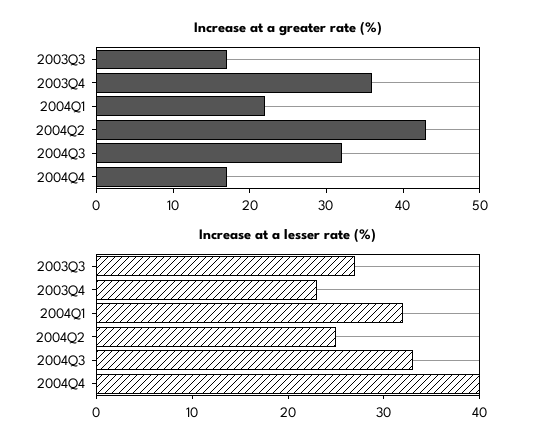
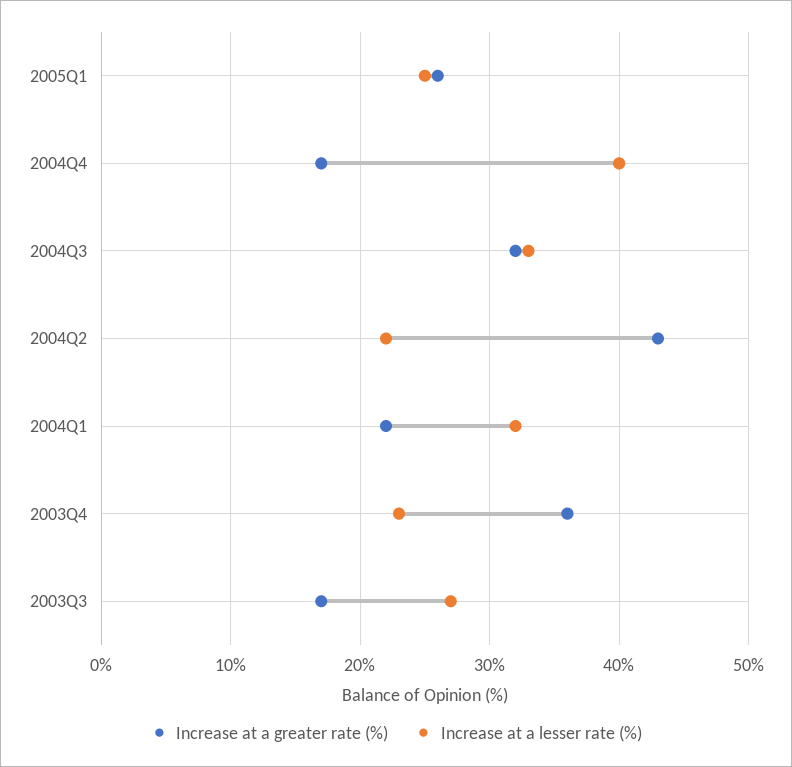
Increase at a lesser rate (%), 2004Q2: 25 -> 22
Increase at a greater rate (%), 2005Q1: none -> 26
Increase at a lesser rate (%), 2005Q1: none -> 25

